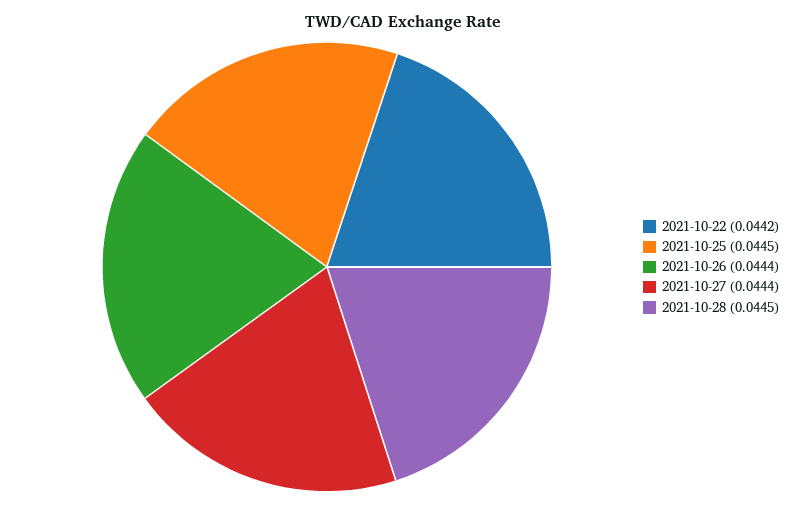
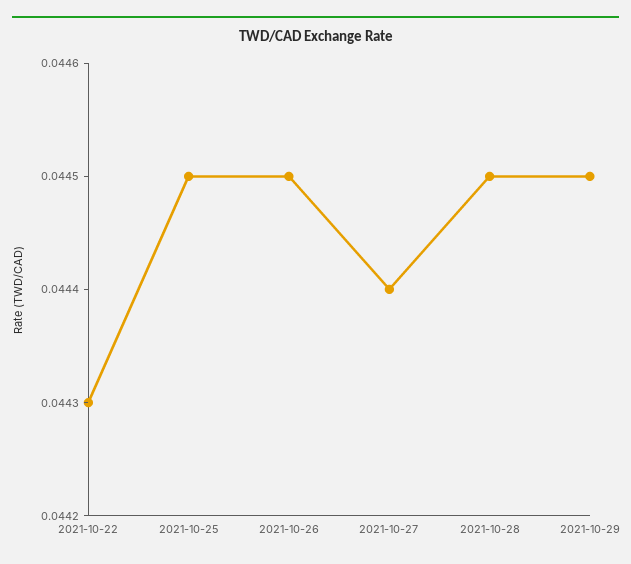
2021-10-22: 0.0442 -> 0.0443
2021-10-26: 0.0444 -> 0.0445
2021-10-29: none -> 0.0445

